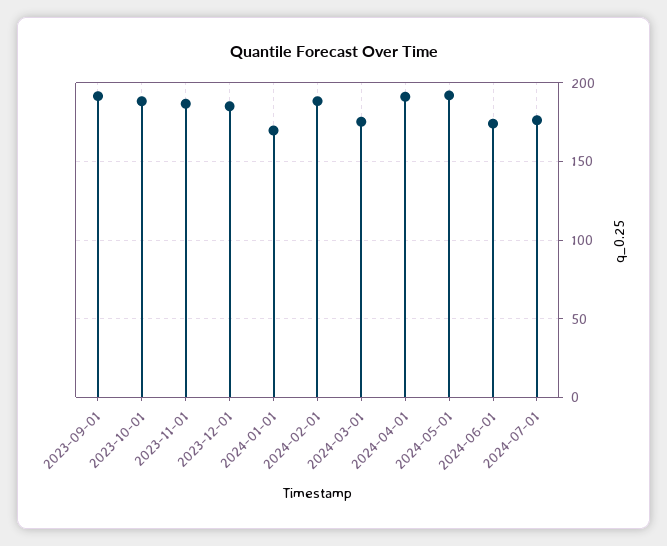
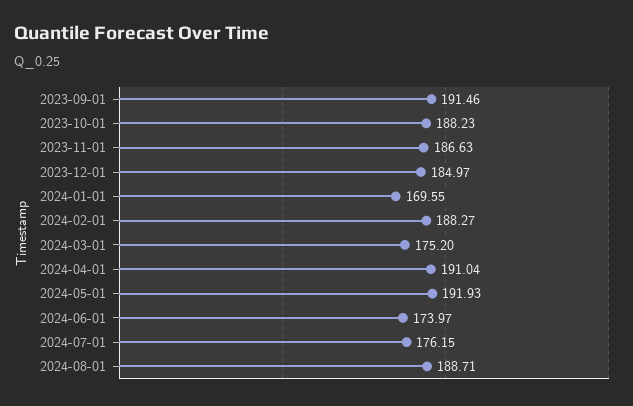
2024-08-01: none -> 188.71

